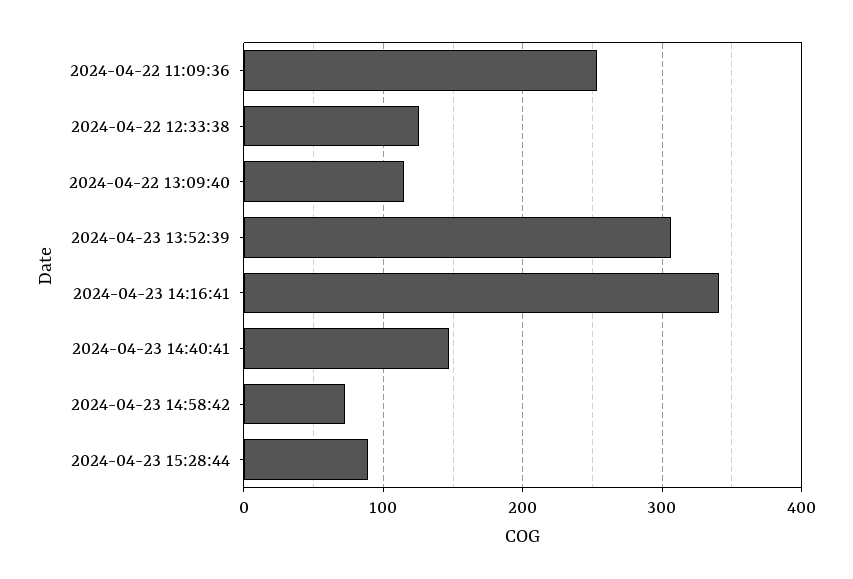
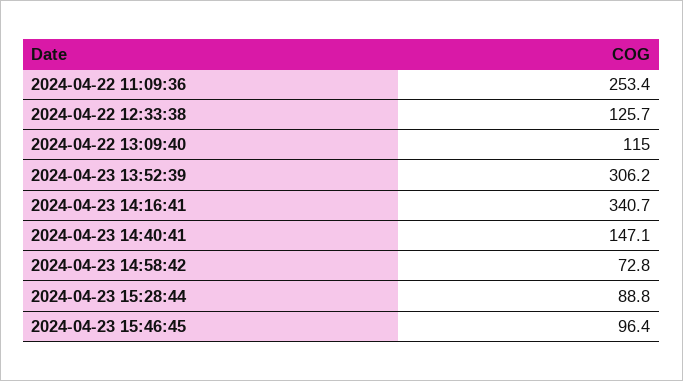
2024-04-23 15:46:45: none -> 96.4

